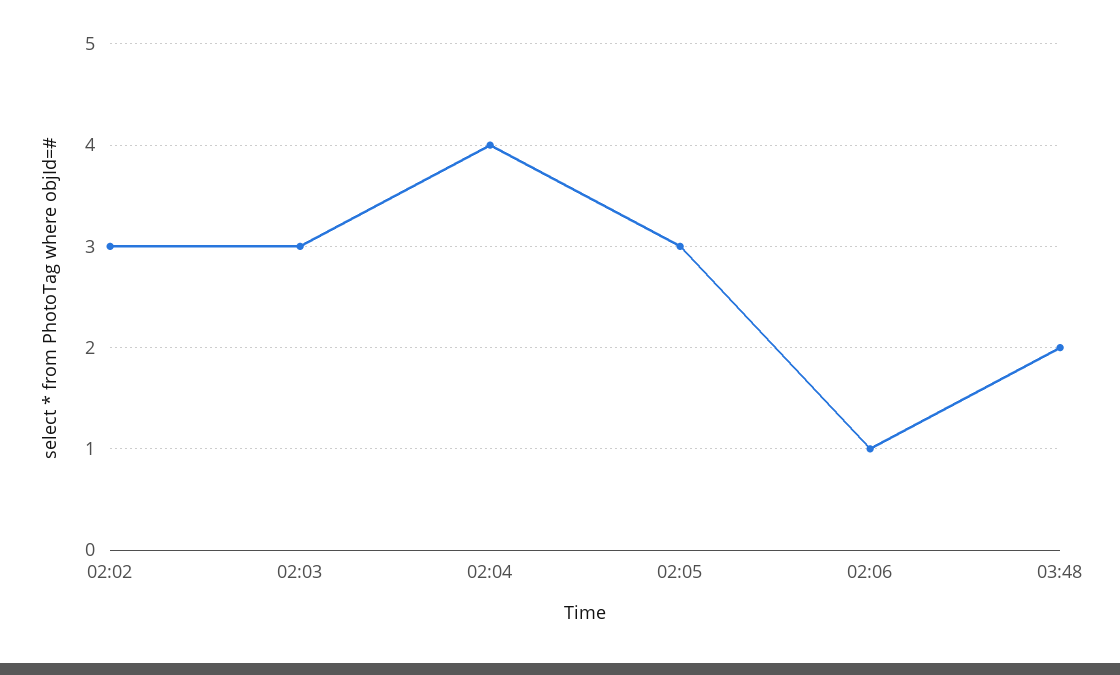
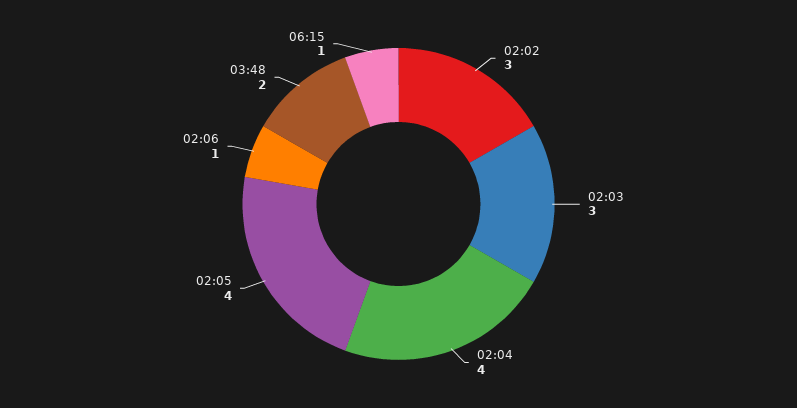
02:05: 3 -> 4
06:15: none -> 1

